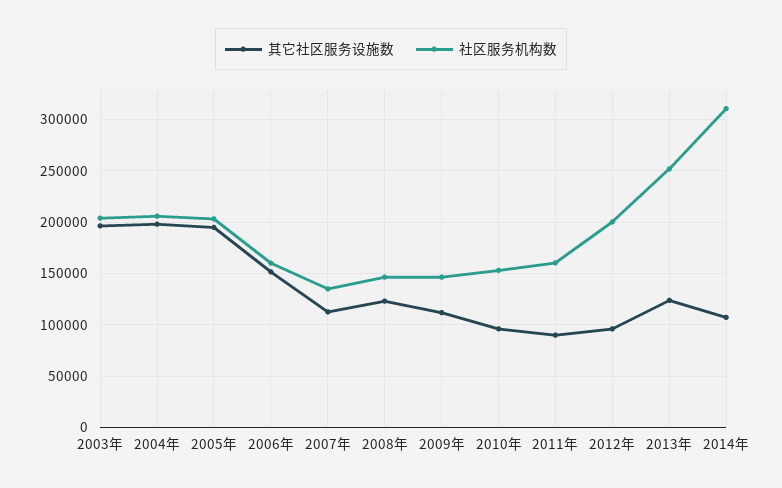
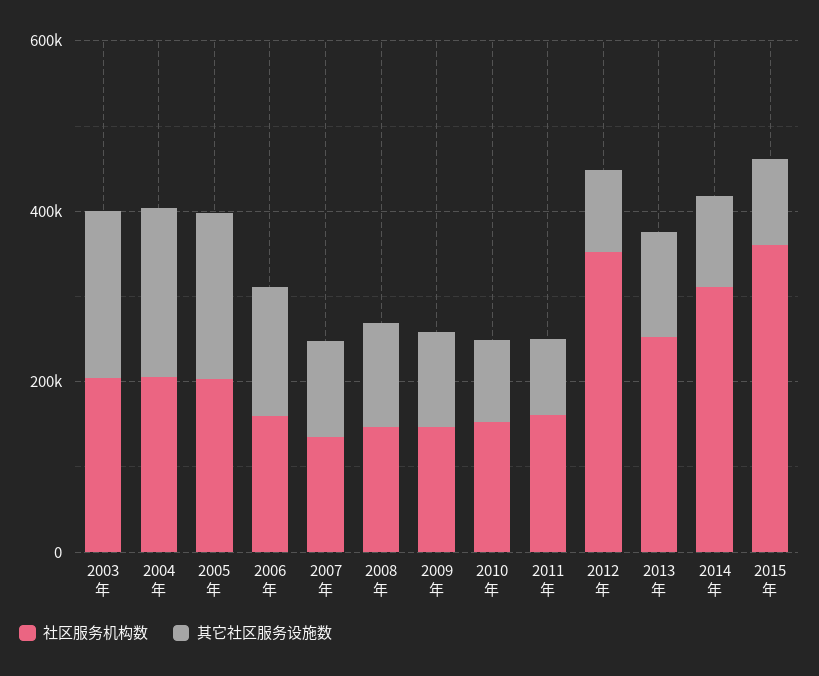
社区服务机构数, 2012年: 200000 -> 350000
社区服务机构数, 2015年: none -> 350000
其它社区服务设施数, 2015年: none -> 100000

